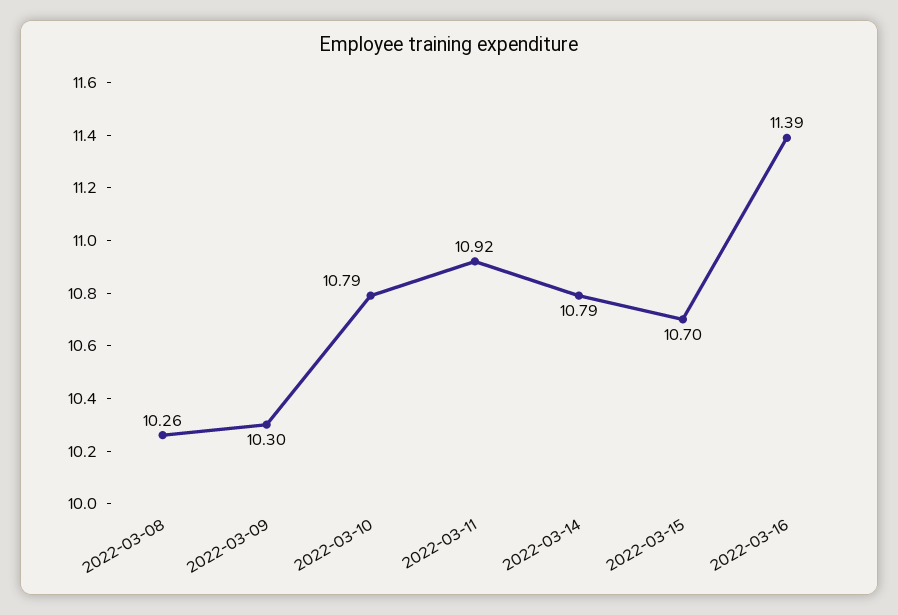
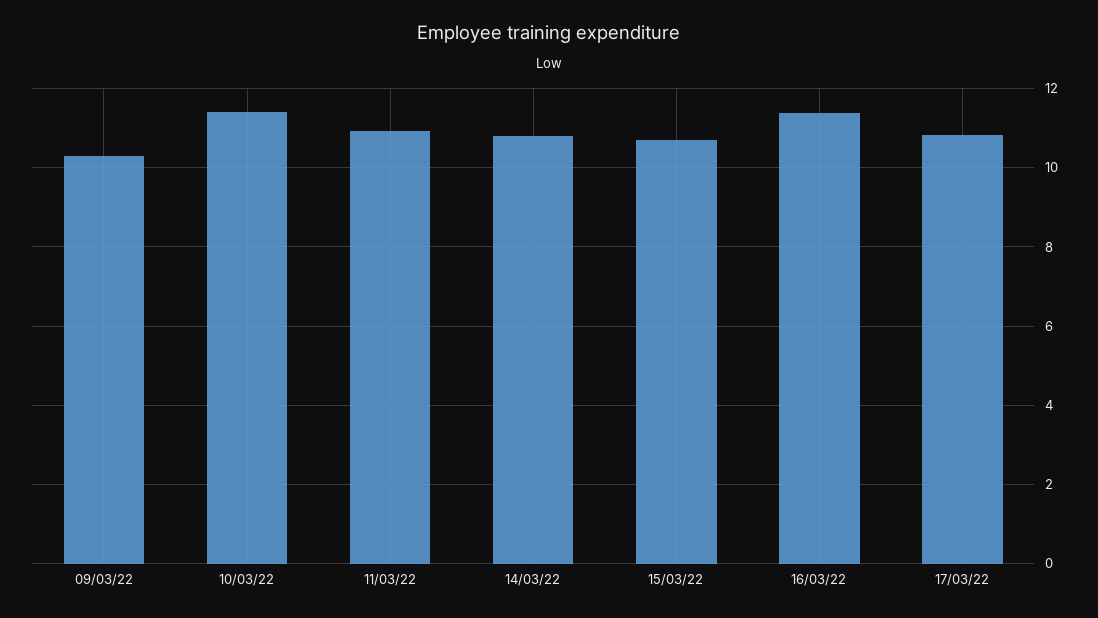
2022-03-08: 10.26 -> none
2022-03-10: 10.79 -> 11.4
17/03/22: none -> 10.8

